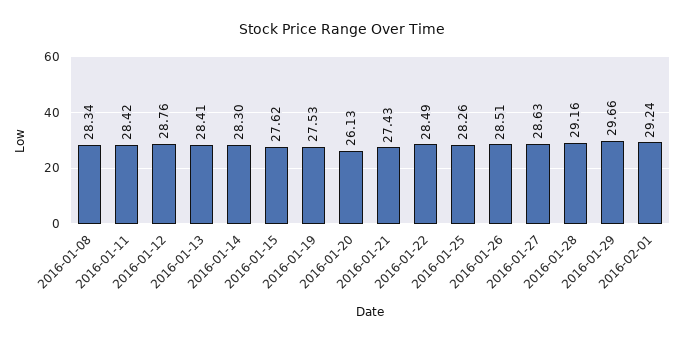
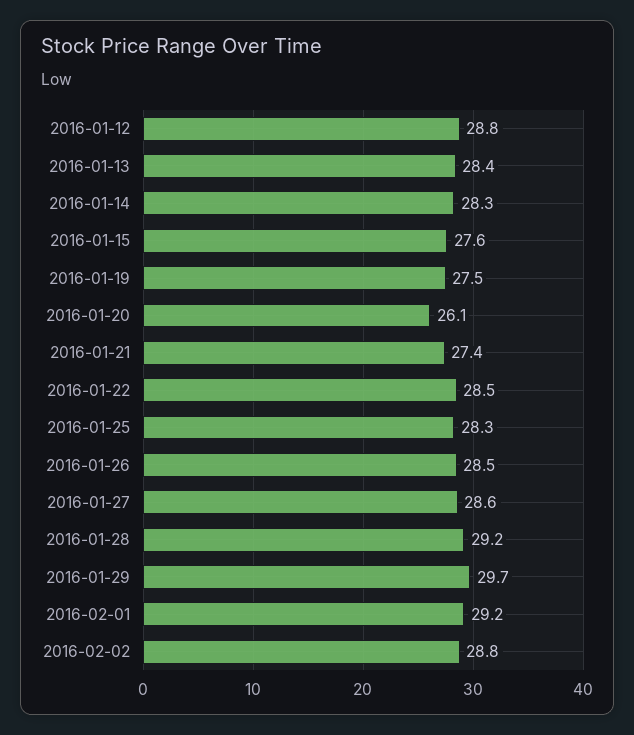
2016-01-08: 28.34 -> none
2016-01-11: 28.42 -> none
2016-02-02: none -> 28.8

